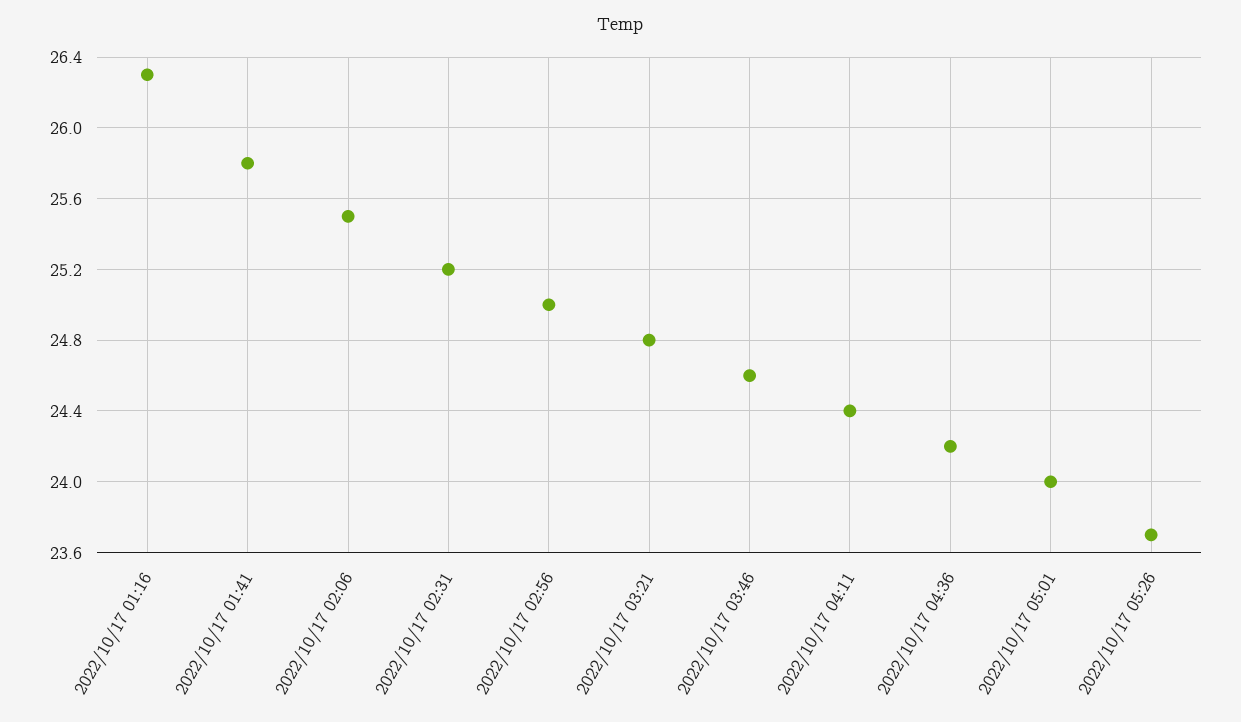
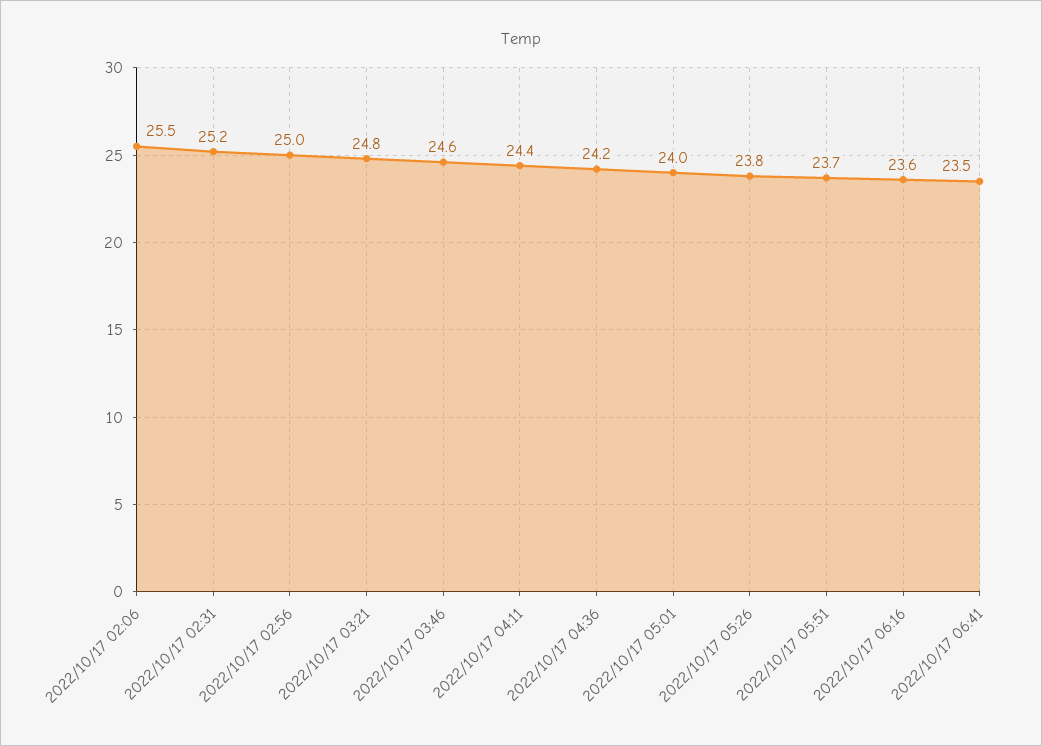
2022/10/17 01:16: 26.3 -> none
2022/10/17 01:41: 25.8 -> none
2022/10/17 05:26: 23.7 -> 23.8
2022/10/17 05:51: none -> 23.7
2022/10/17 06:16: none -> 23.6
2022/10/17 06:41: none -> 23.5

